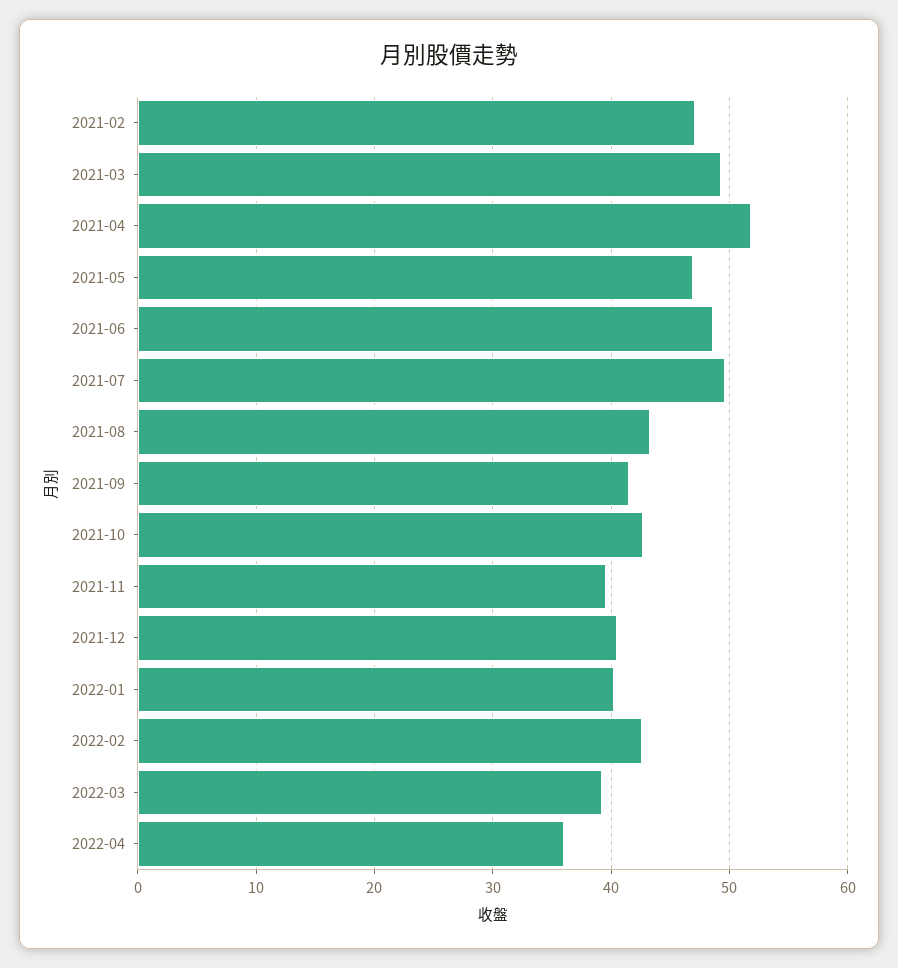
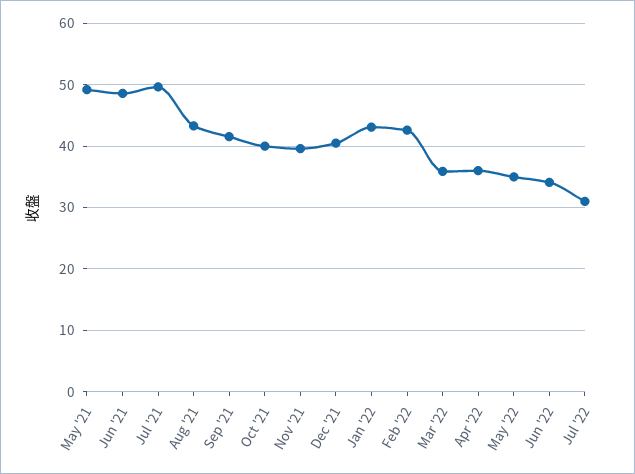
2021-02: 47 -> none
2021-03: 49 -> none
2021-04: 52 -> none
2021-05: 47 -> 49
2021-10: 43 -> 40
2022-01: 40 -> 43
2022-03: 39 -> 36
May '22: none -> 35
Jun '22: none -> 34
Jul '22: none -> 31

